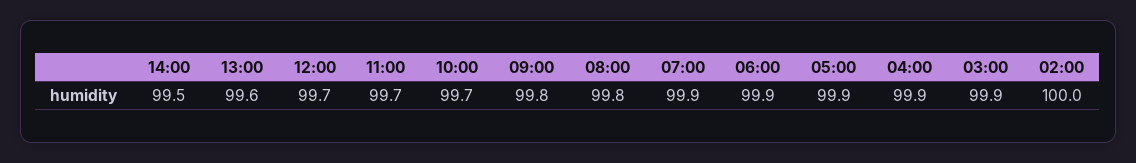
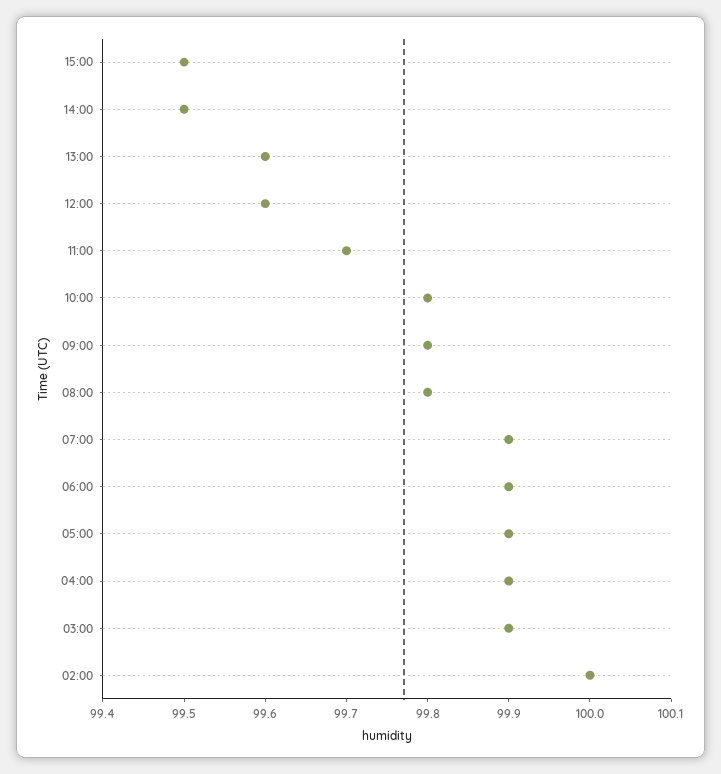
12:00: 99.7 -> 99.6
10:00: 99.7 -> 99.8
15:00: none -> 99.5

